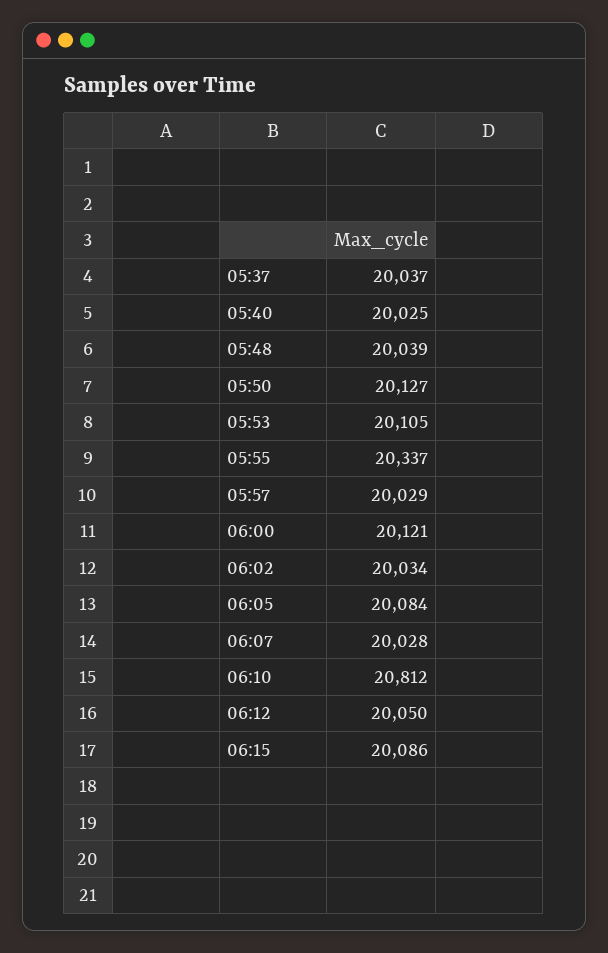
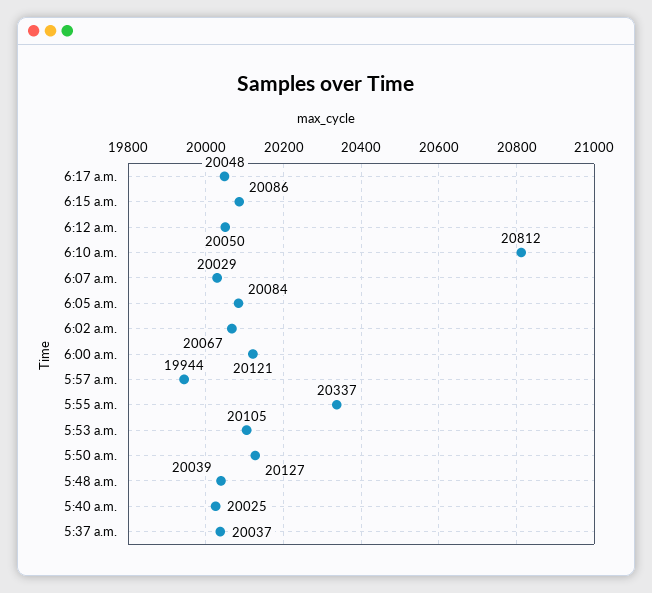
05:57: 20029 -> 19944
06:02: 20034 -> 20067
06:07: 20028 -> 20029
6:17 a.m.: none -> 20048

